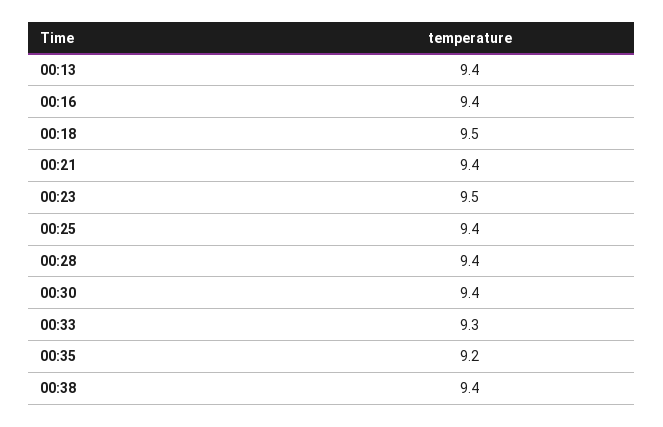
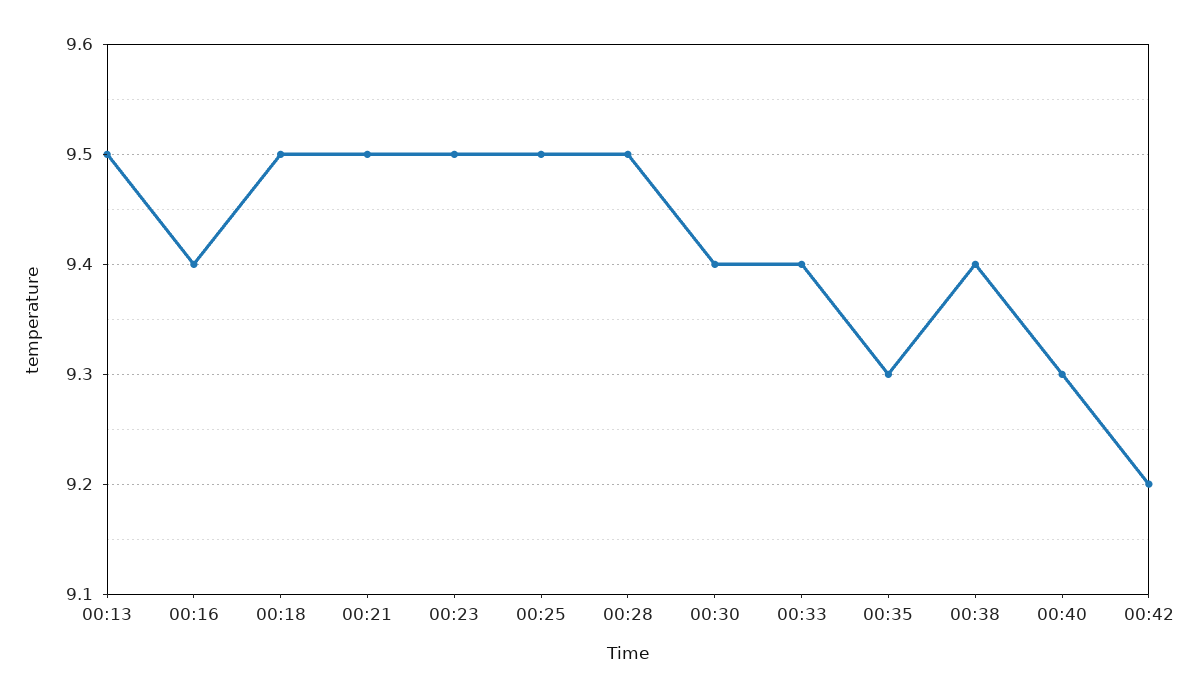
00:13: 9.4 -> 9.5
00:21: 9.4 -> 9.5
00:25: 9.4 -> 9.5
00:28: 9.4 -> 9.5
00:33: 9.3 -> 9.4
00:35: 9.2 -> 9.3
00:40: none -> 9.3
00:42: none -> 9.2

